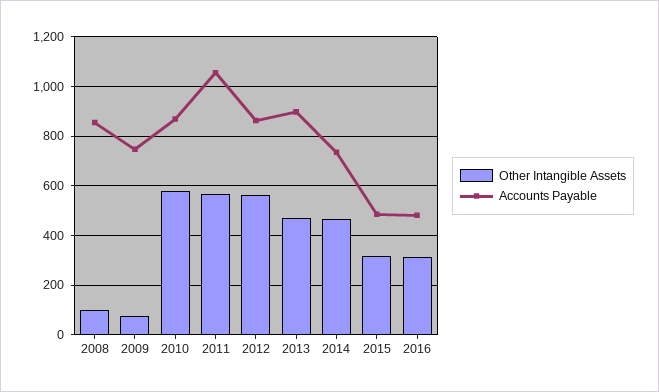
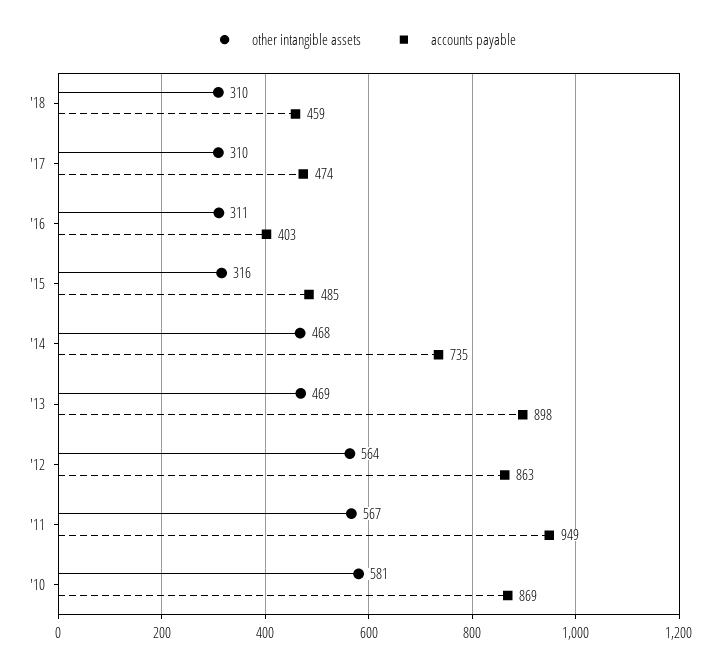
Other Intangible Assets, 2008: 100 -> none
Accounts Payable, 2008: 850 -> none
Other Intangible Assets, 2009: 75 -> none
Accounts Payable, 2009: 750 -> none
Accounts Payable, 2011: 1050 -> 949
Accounts Payable, 2016: 475 -> 403
Other Intangible Assets, '18: none -> 310
Accounts Payable, '18: none -> 459
Other Intangible Assets, '17: none -> 310
Accounts Payable, '17: none -> 474

